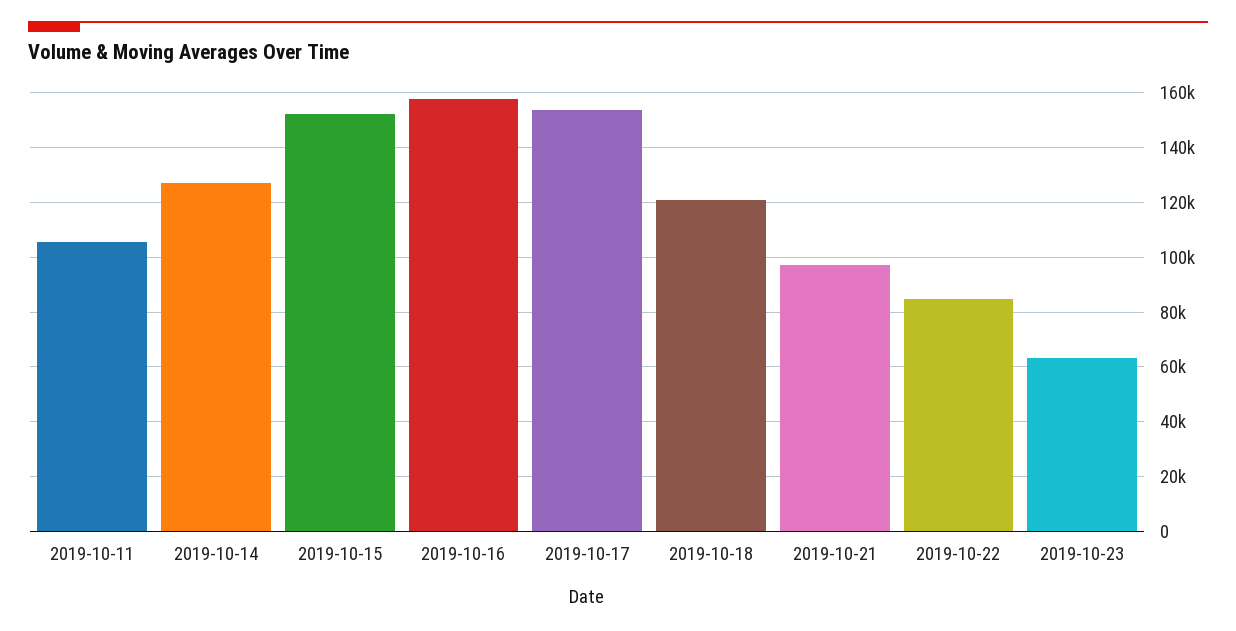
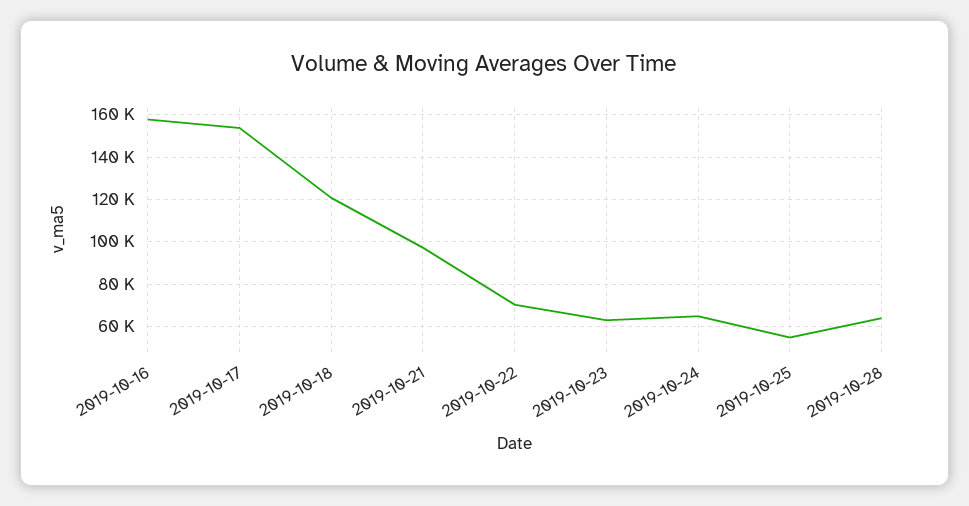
2019-10-11: 105000 -> none
2019-10-14: 127500 -> none
2019-10-15: 152500 -> none
2019-10-22: 85000 -> 70000
2019-10-24: none -> 65000
2019-10-25: none -> 55000
2019-10-28: none -> 65000

